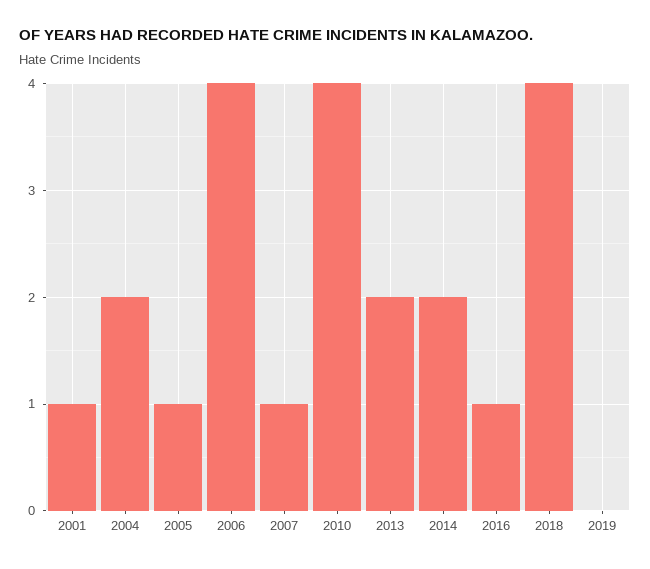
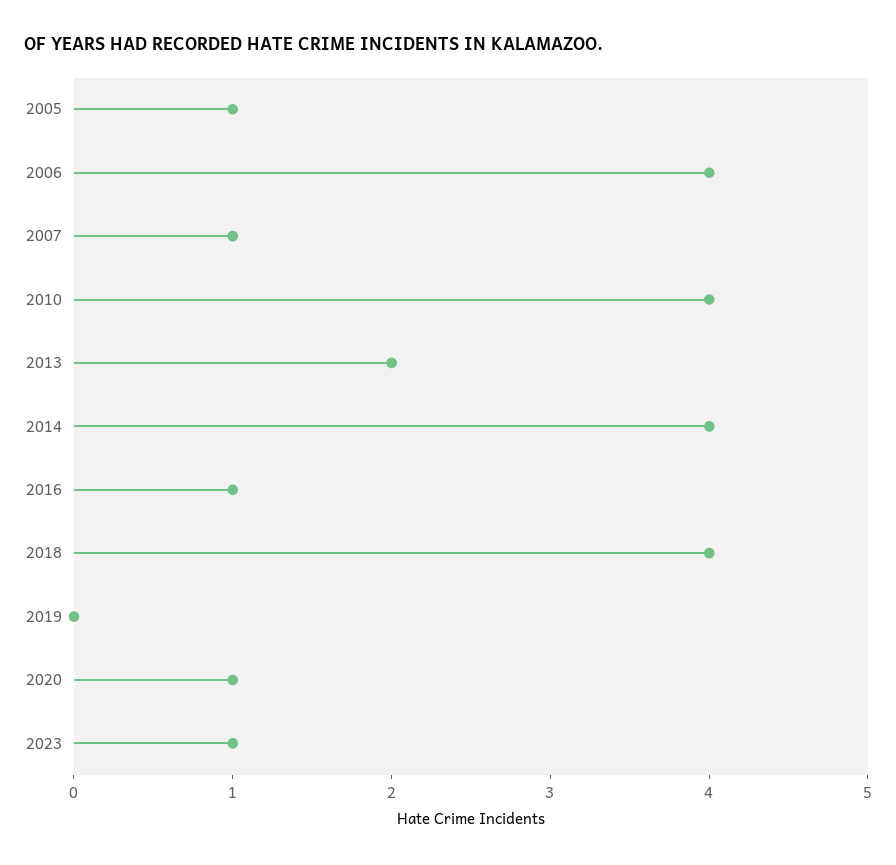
2001: 1 -> none
2004: 2 -> none
2014: 2 -> 4
2020: none -> 1
2023: none -> 1

